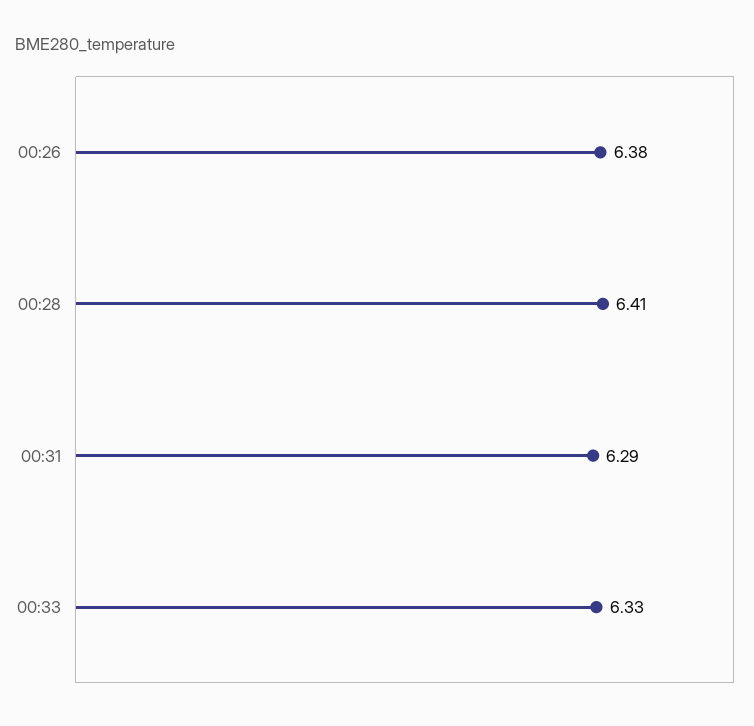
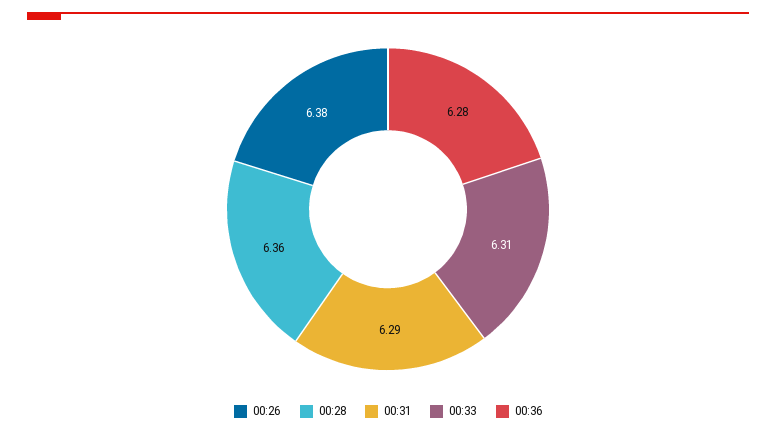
00:28: 6.41 -> 6.36
00:33: 6.33 -> 6.31
00:36: none -> 6.28

